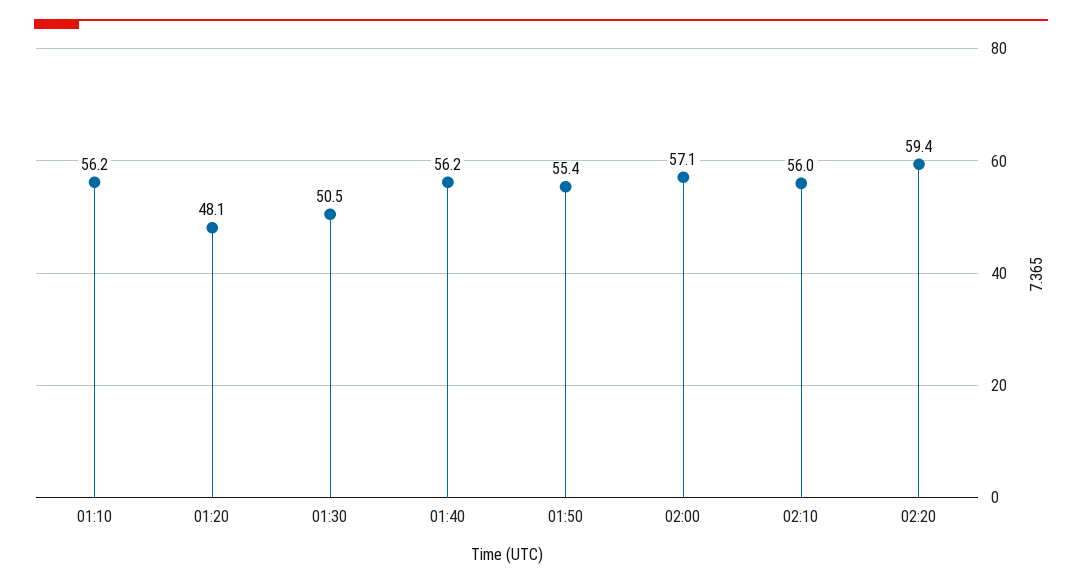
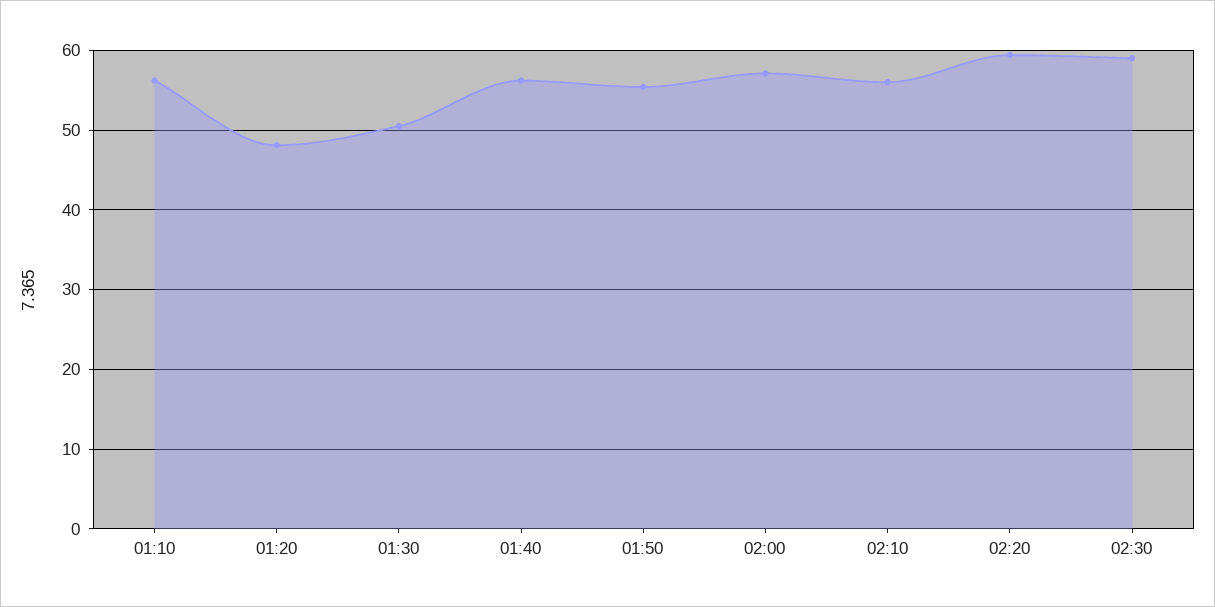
02:30: none -> 59

